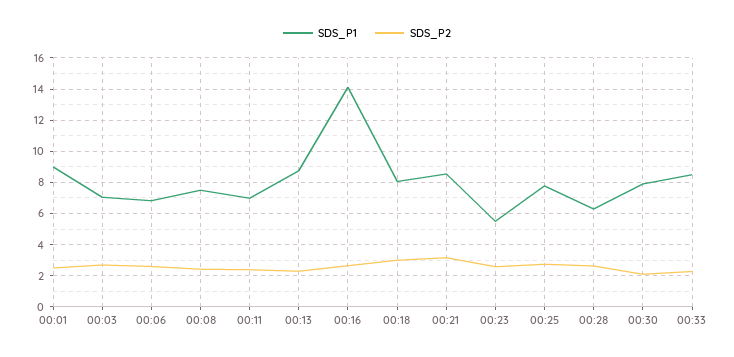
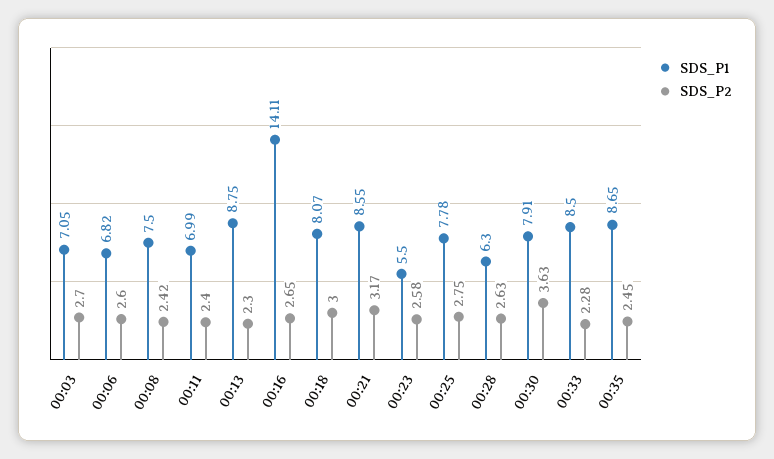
SDS_P1, 00:01: 9 -> none
SDS_P2, 00:01: 2.5 -> none
SDS_P2, 00:30: 2 -> 3.63
SDS_P1, 00:35: none -> 8.65
SDS_P2, 00:35: none -> 2.45

